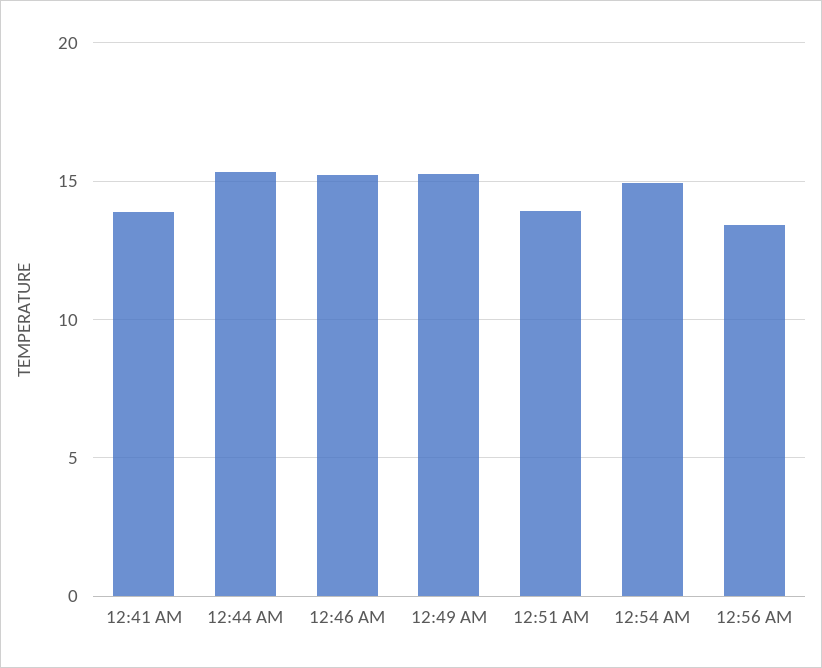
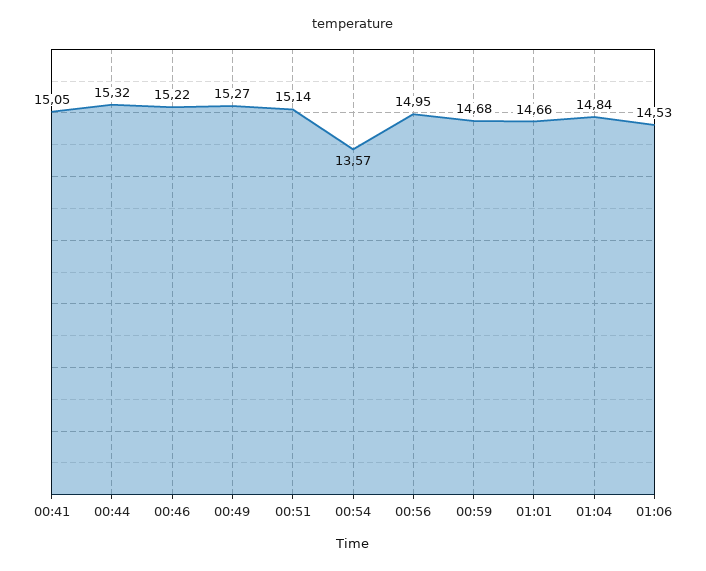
12:41 AM: 14 -> 15.05
12:51 AM: 14 -> 15.14
12:54 AM: 15 -> 13.57
12:56 AM: 13.5 -> 14.95
00:59: none -> 14.68
01:01: none -> 14.66
01:04: none -> 14.84
01:06: none -> 14.53

